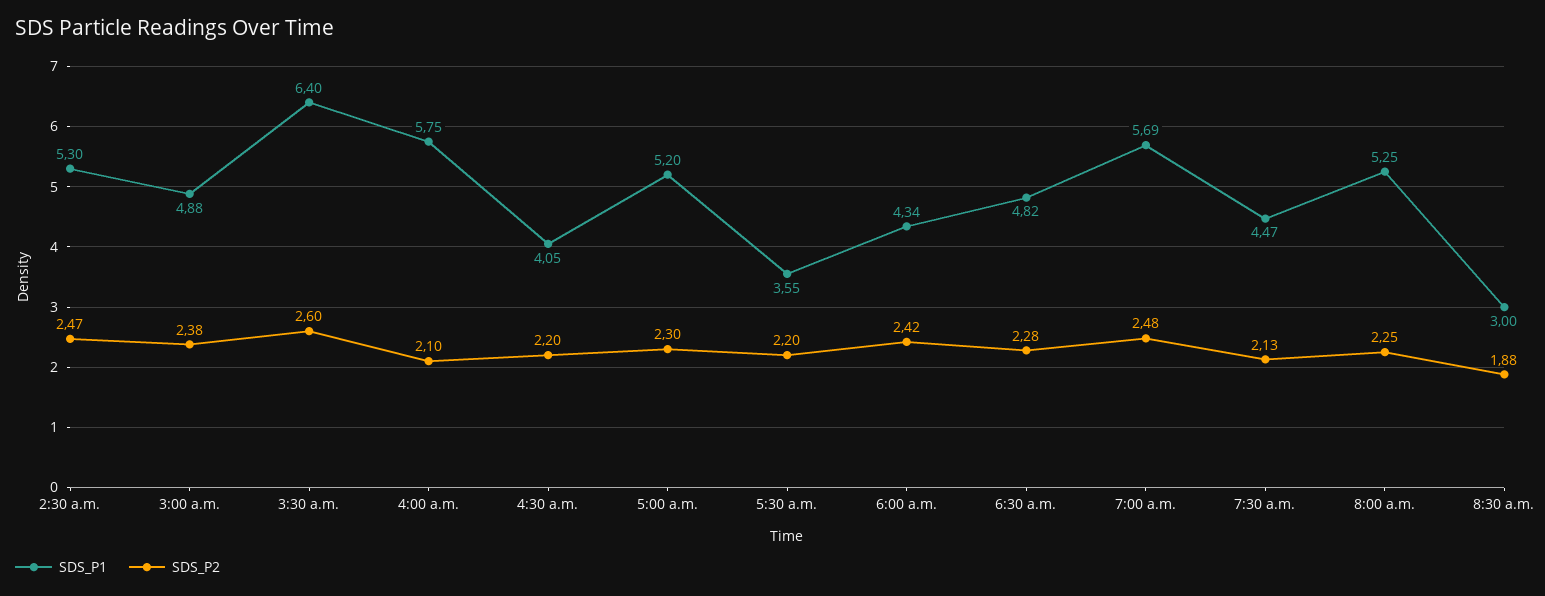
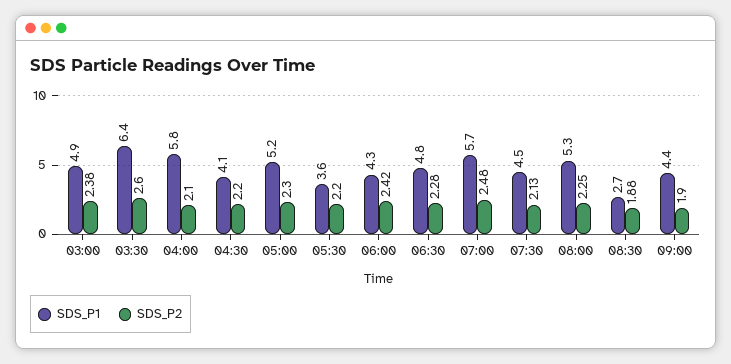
SDS_P1, 2:30 a.m.: 5.3 -> none
SDS_P2, 2:30 a.m.: 2.47 -> none
SDS_P1, 8:30 a.m.: 3 -> 2.7
SDS_P1, 09:00: none -> 4.4
SDS_P2, 09:00: none -> 1.9

